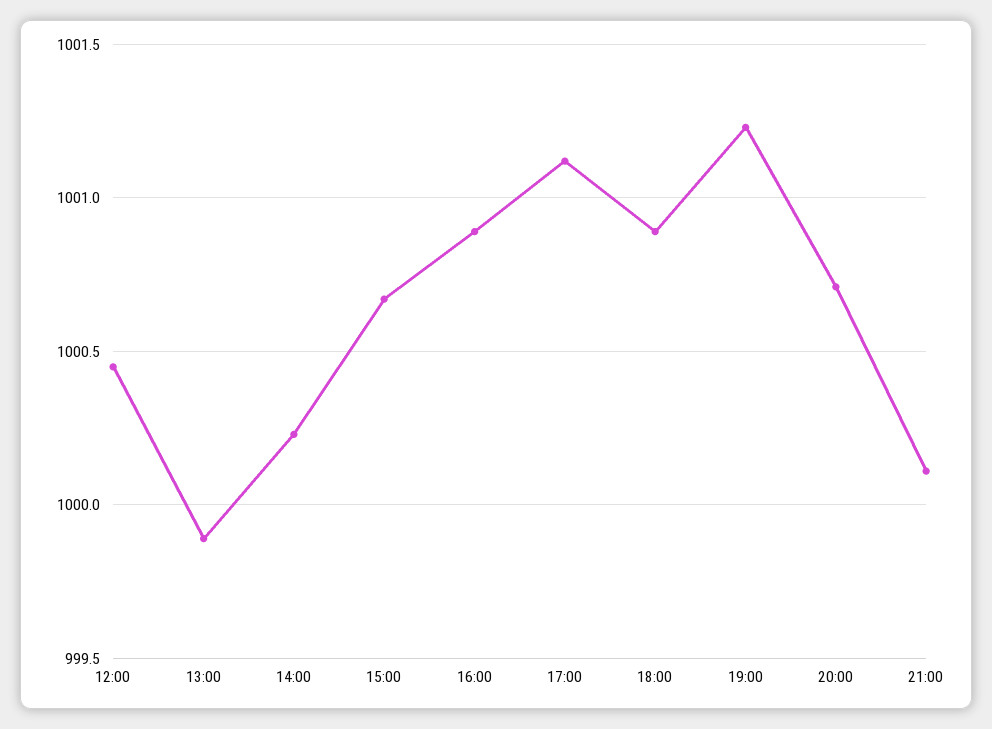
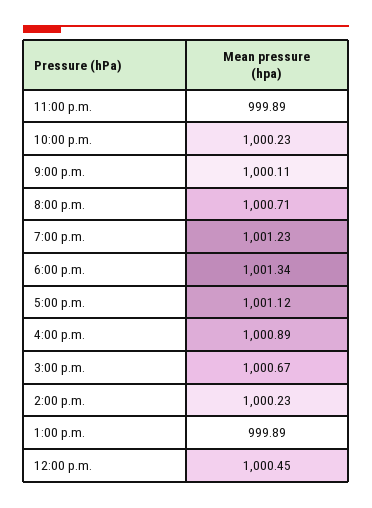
18:00: 1000.9 -> 1001.34
11:00 p.m.: none -> 999.89
10:00 p.m.: none -> 1000.23

